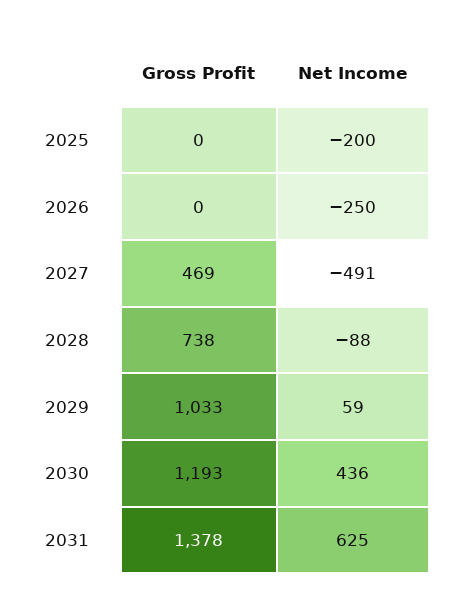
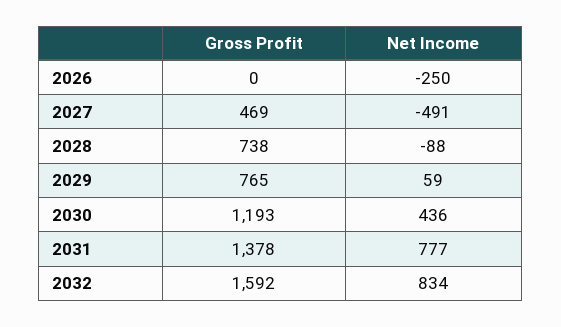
Gross Profit, 2025: 0 -> none
Net Income, 2025: -200 -> none
Gross Profit, 2029: 1033 -> 765
Net Income, 2031: 625 -> 777
Gross Profit, 2032: none -> 1592
Net Income, 2032: none -> 834

